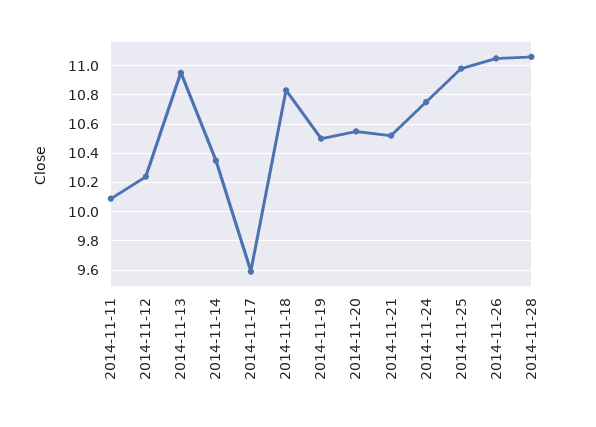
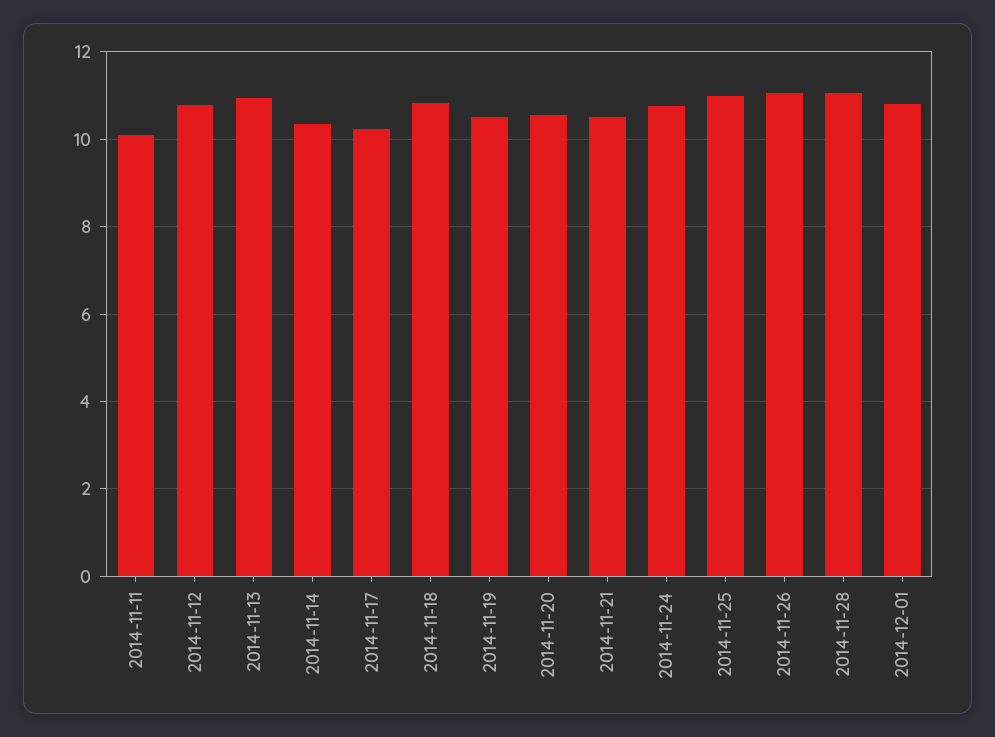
2014-11-12: 10.25 -> 10.8
2014-11-17: 9.6 -> 10.2
2014-12-01: none -> 10.8

